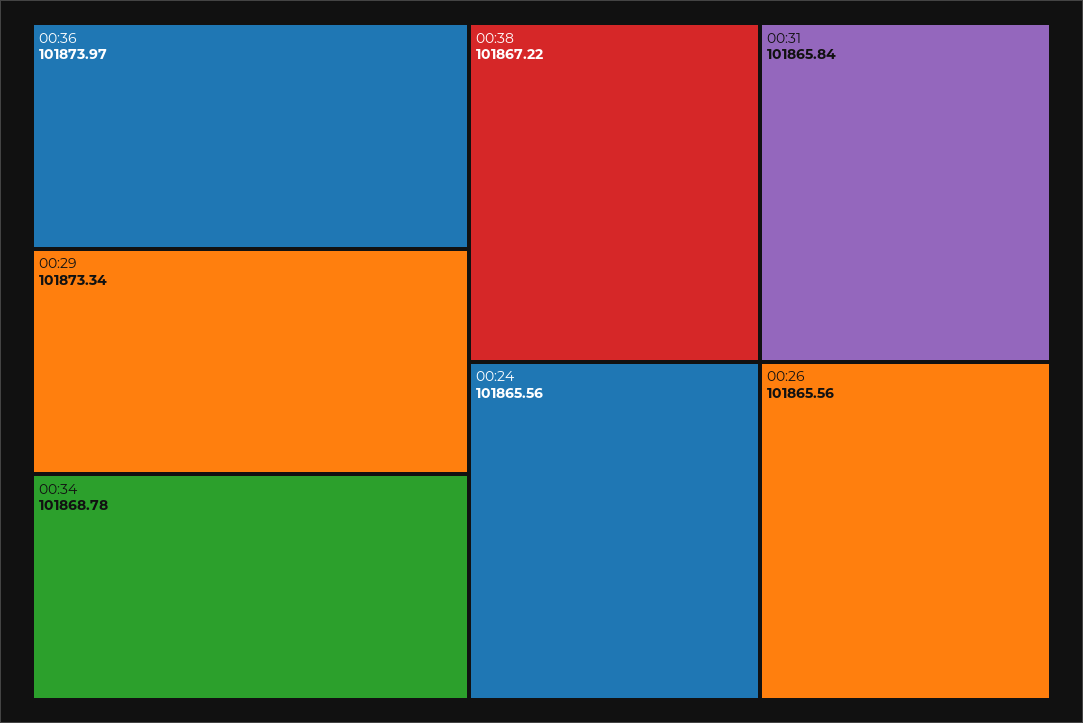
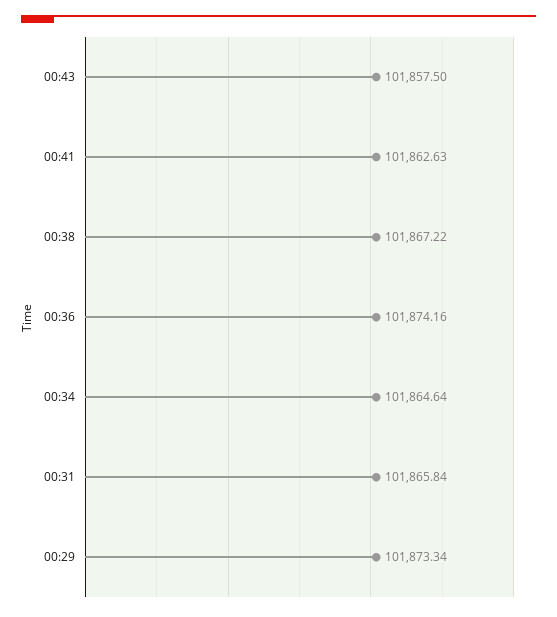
00:36: 101873.97 -> 101874.16
00:34: 101868.78 -> 101864.64
00:24: 101865.56 -> none
00:26: 101865.56 -> none
00:43: none -> 101857.5
00:41: none -> 101862.63

